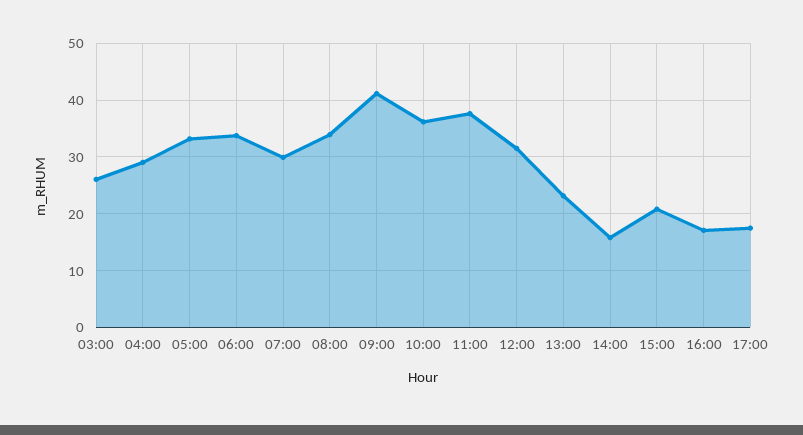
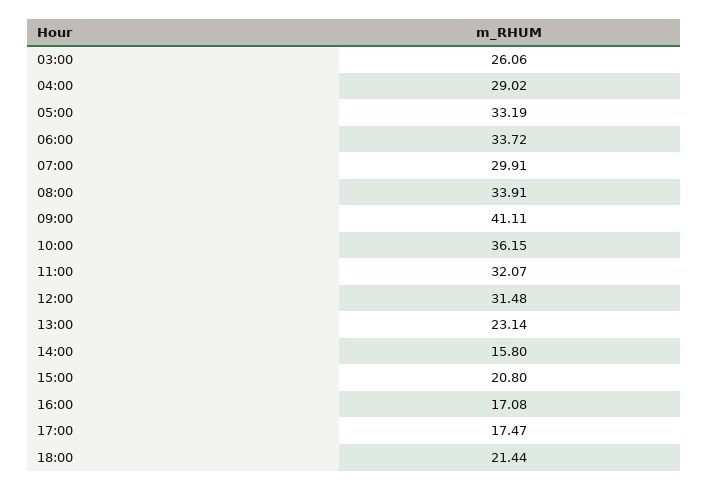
11:00: 38 -> 32.07
18:00: none -> 21.44

